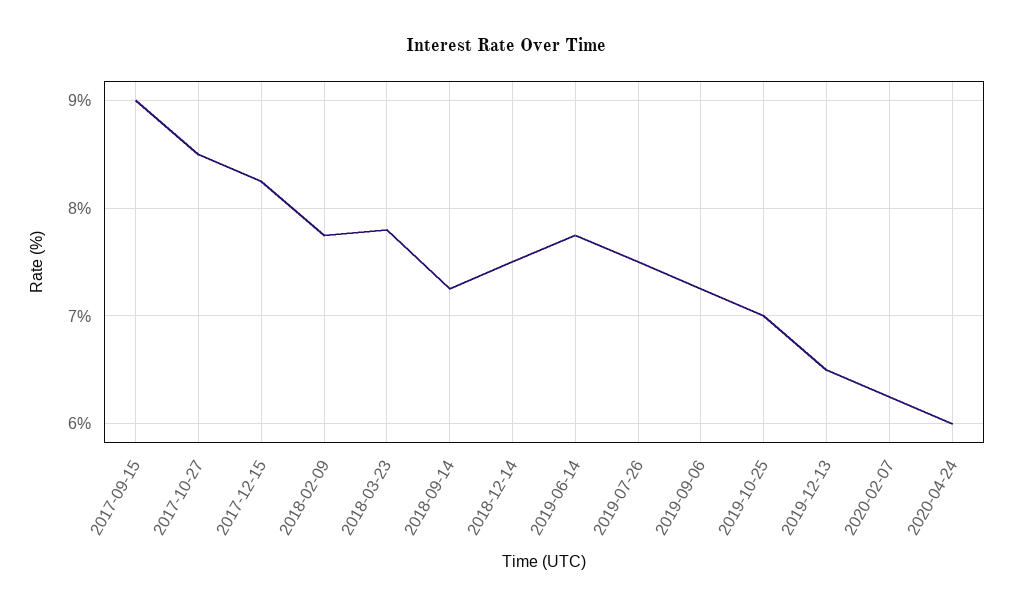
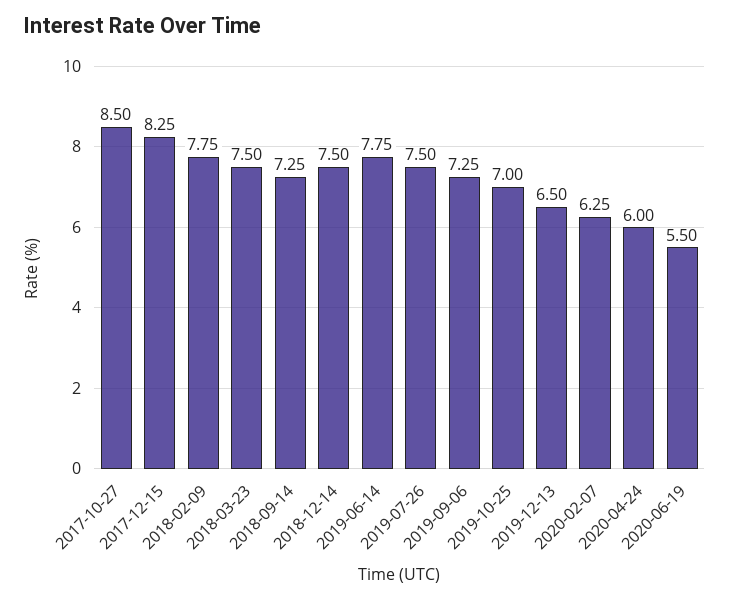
2017-09-15: 9 -> none
2018-03-23: 7.8 -> 7.5
2020-06-19: none -> 5.5

